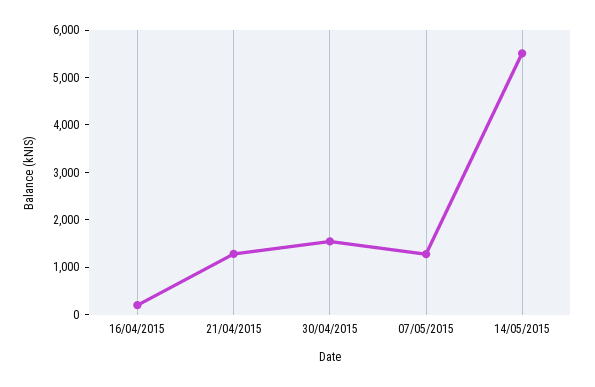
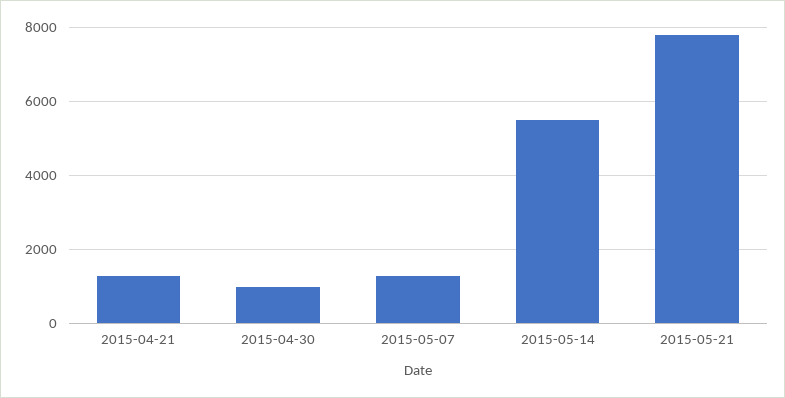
16/04/2015: 200 -> none
30/04/2015: 1600 -> 1000
2015-05-21: none -> 7800

